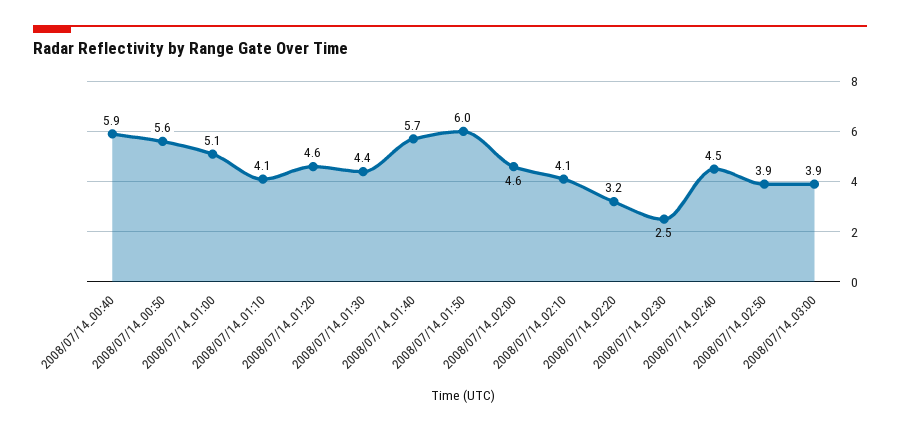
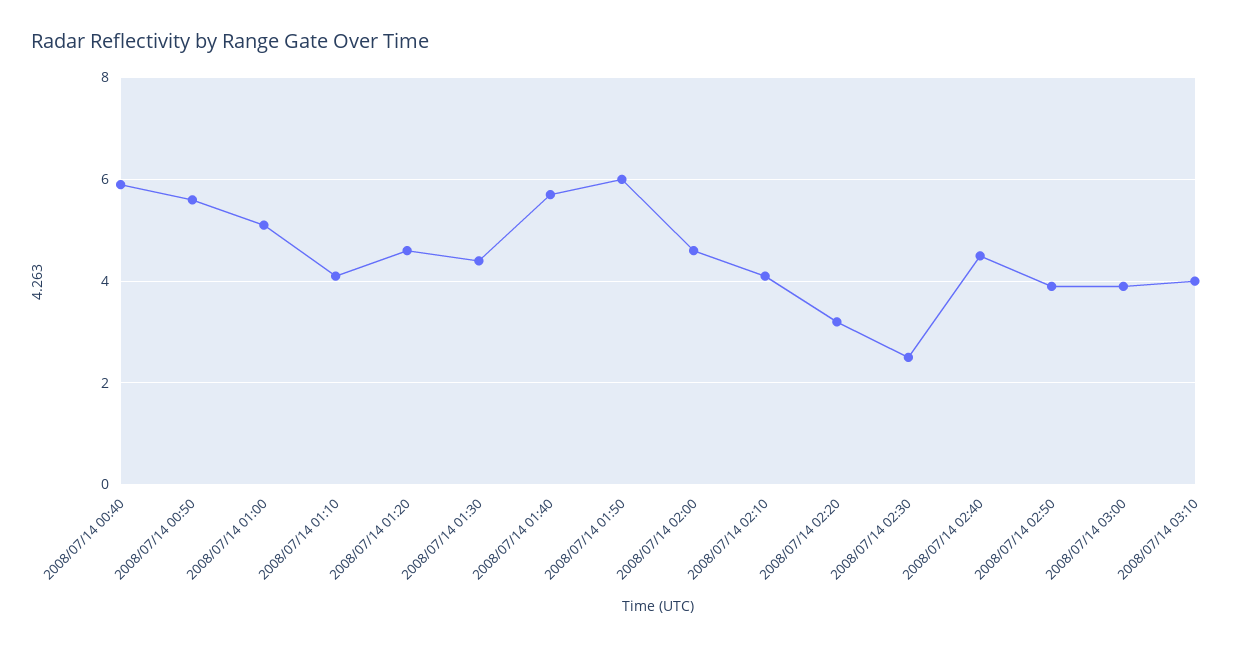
2008/07/14 03:10: none -> 4

